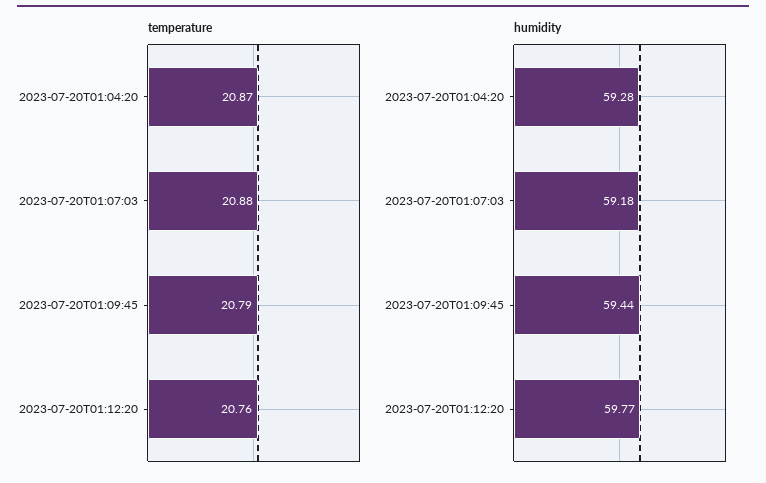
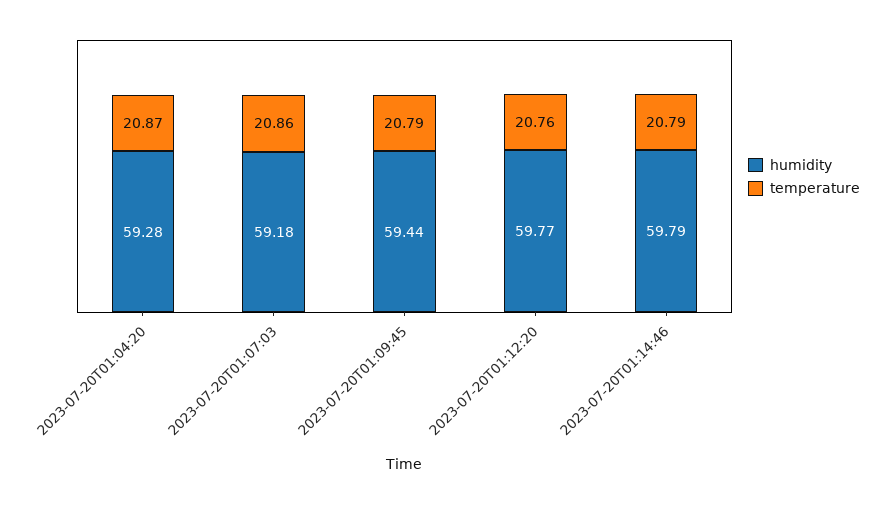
temperature, 2023-07-20T01:07:03: 20.88 -> 20.86
humidity, 2023-07-20T01:14:46: none -> 59.79
temperature, 2023-07-20T01:14:46: none -> 20.79

